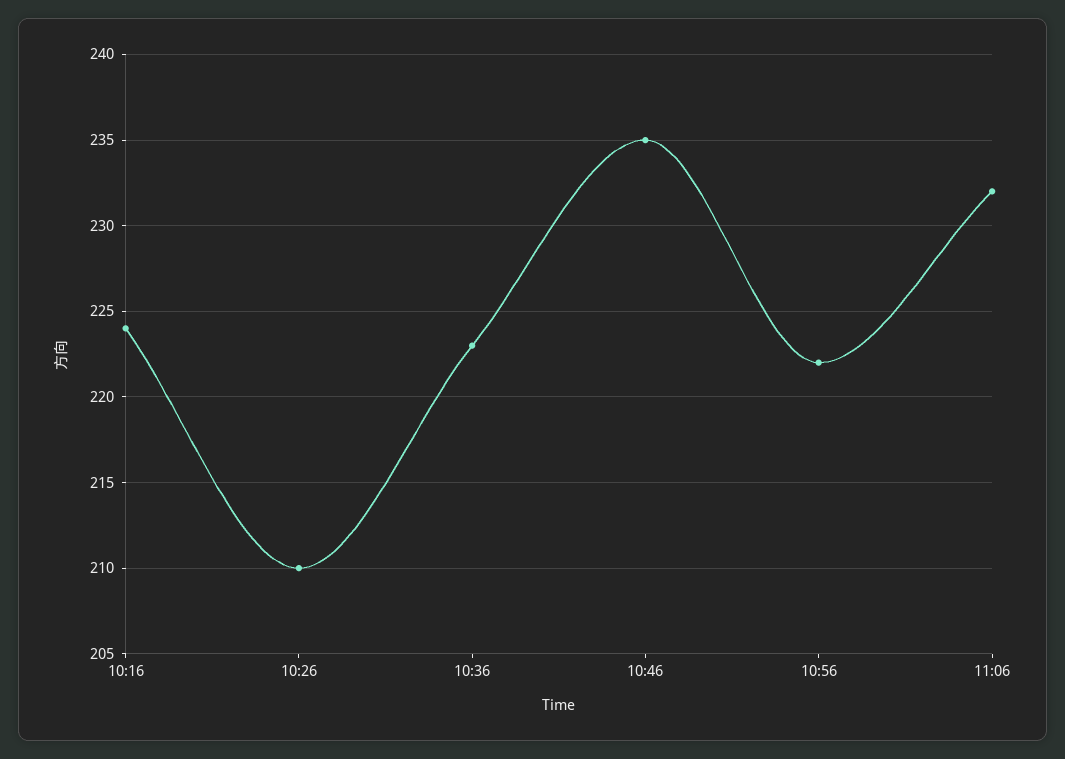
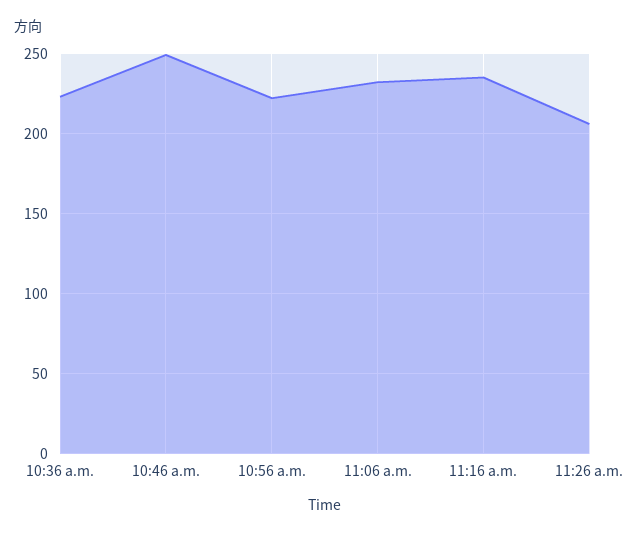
10:16: 224 -> none
10:26: 210 -> none
10:46: 235 -> 250
11:16 a.m.: none -> 235
11:26 a.m.: none -> 205

